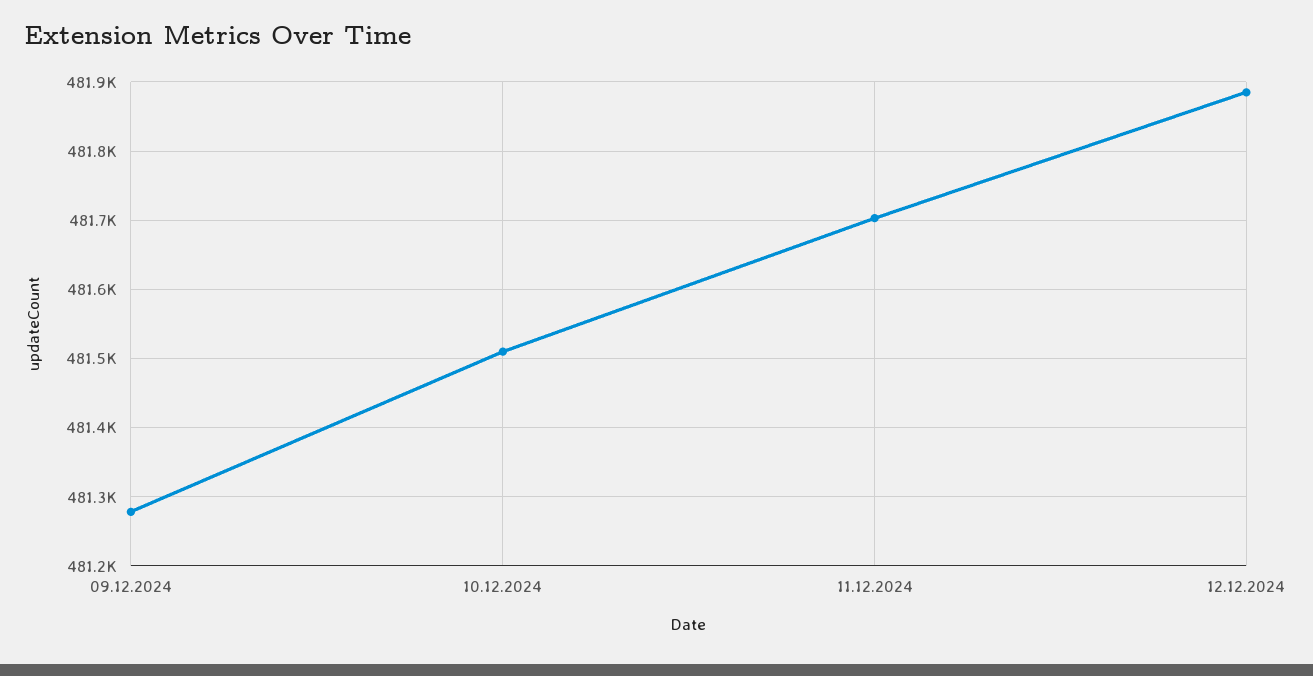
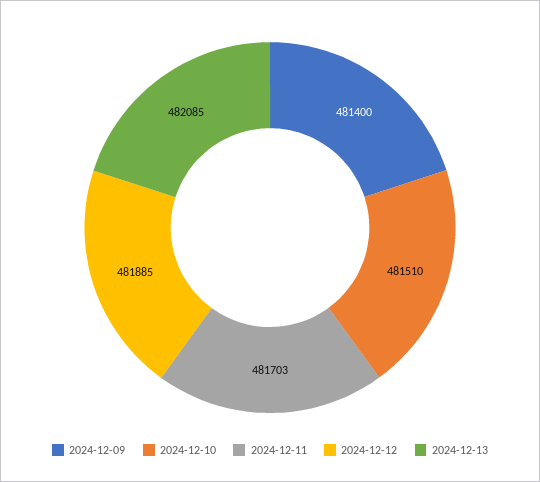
09.12.2024: 481280 -> 481400
2024-12-13: none -> 482085

